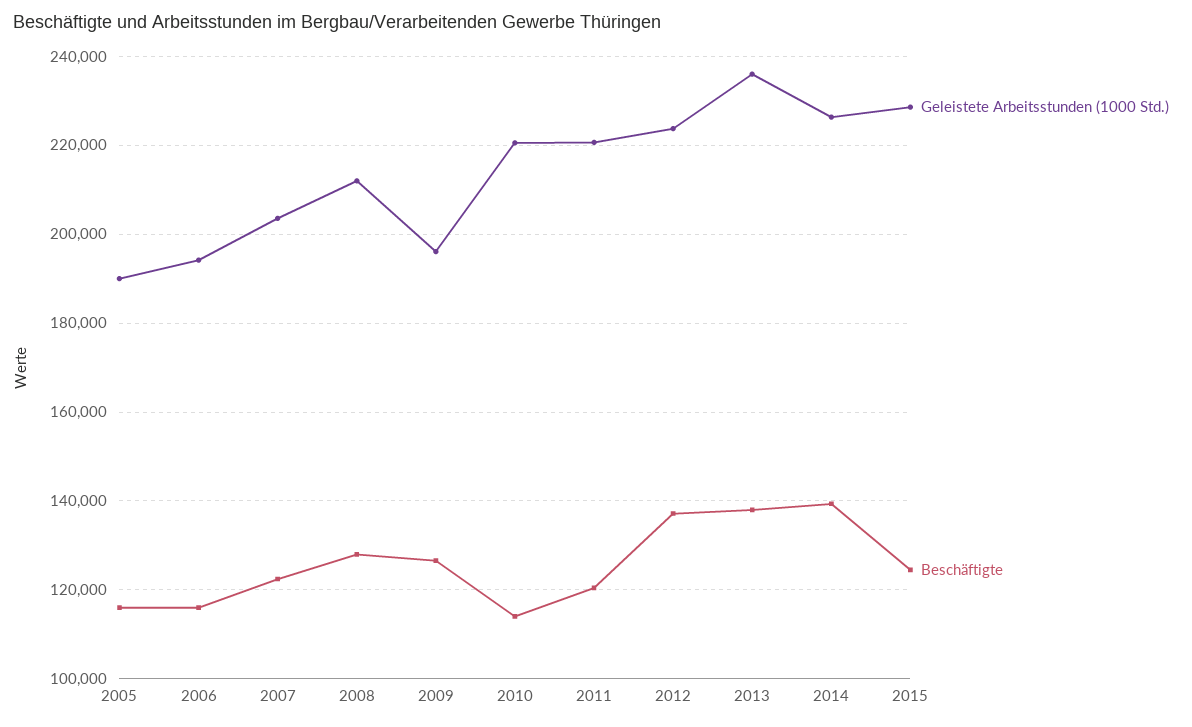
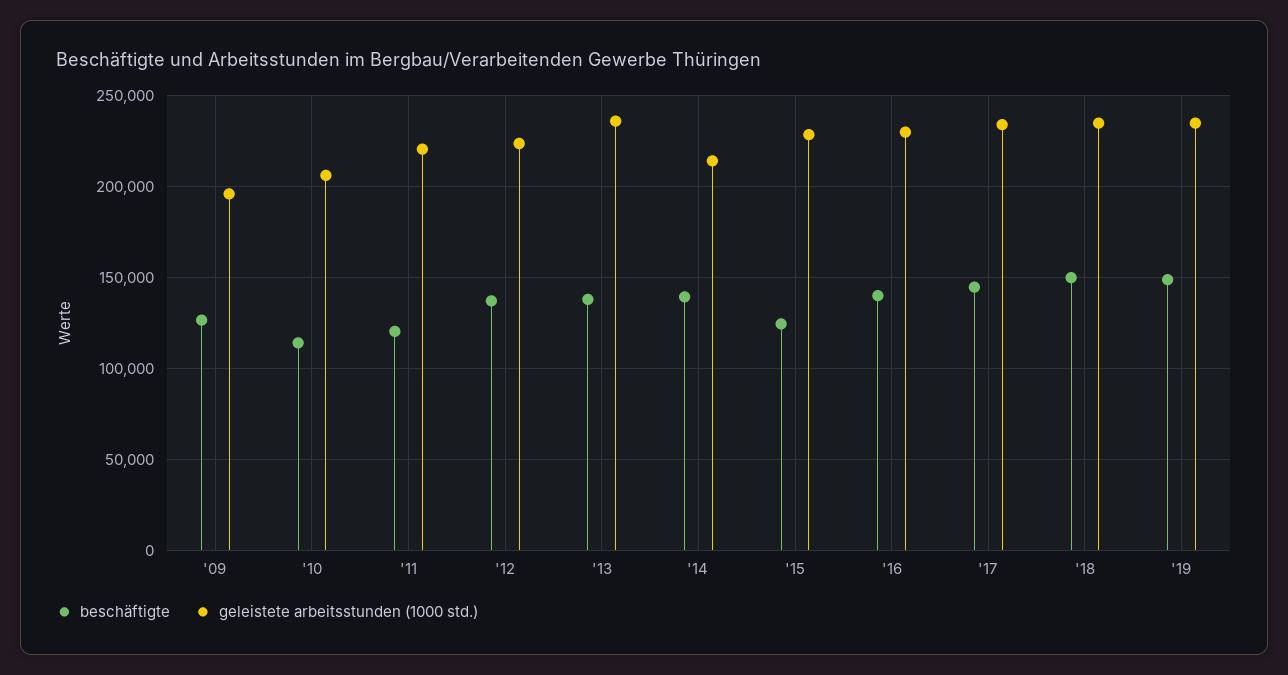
Geleistete Arbeitsstunden (1000 Std.), 2005: 190000 -> none
Beschäftigte, 2005: 116000 -> none
Geleistete Arbeitsstunden (1000 Std.), 2006: 194000 -> none
Beschäftigte, 2006: 116000 -> none
Geleistete Arbeitsstunden (1000 Std.), 2007: 204000 -> none
Beschäftigte, 2007: 122000 -> none
Geleistete Arbeitsstunden (1000 Std.), 2008: 212000 -> none
Beschäftigte, 2008: 128000 -> none
Geleistete Arbeitsstunden (1000 Std.), 2010: 220000 -> 205000
Geleistete Arbeitsstunden (1000 Std.), 2014: 226000 -> 215000
Beschäftigte, '16: none -> 140000
Geleistete Arbeitsstunden (1000 Std.), '16: none -> 230000
Beschäftigte, '17: none -> 145000
Geleistete Arbeitsstunden (1000 Std.), '17: none -> 235000
Beschäftigte, '18: none -> 150000
Geleistete Arbeitsstunden (1000 Std.), '18: none -> 235000
Beschäftigte, '19: none -> 150000
Geleistete Arbeitsstunden (1000 Std.), '19: none -> 235000

